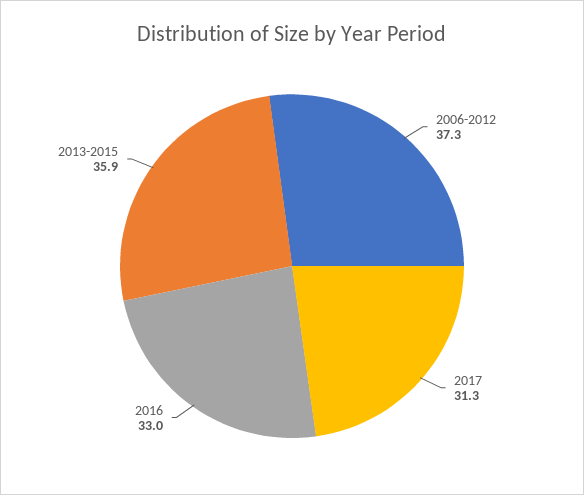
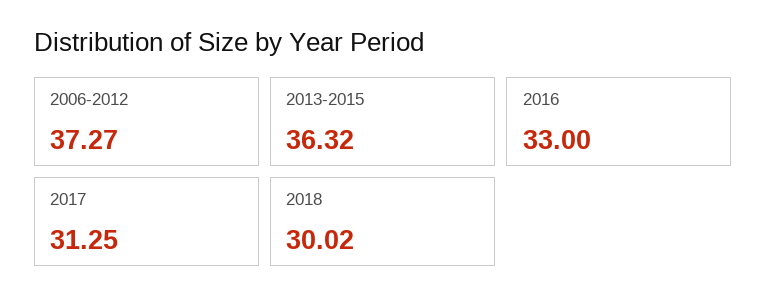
2013-2015: 35.9 -> 36.32
2018: none -> 30.02

